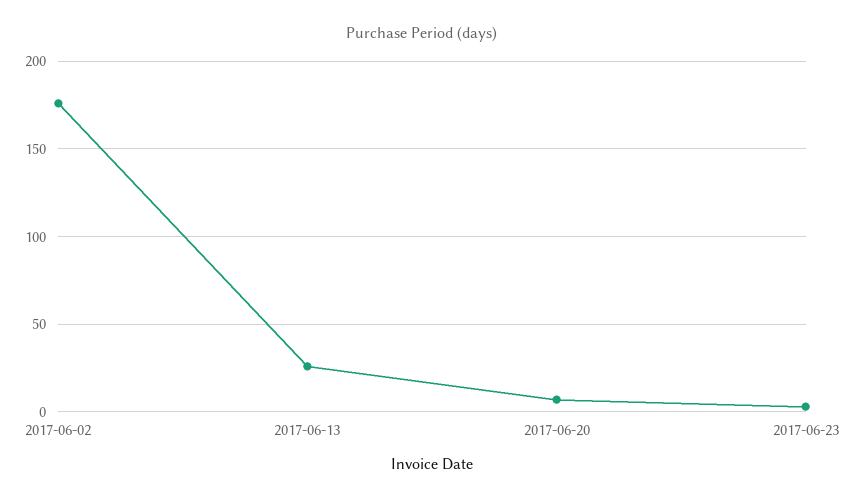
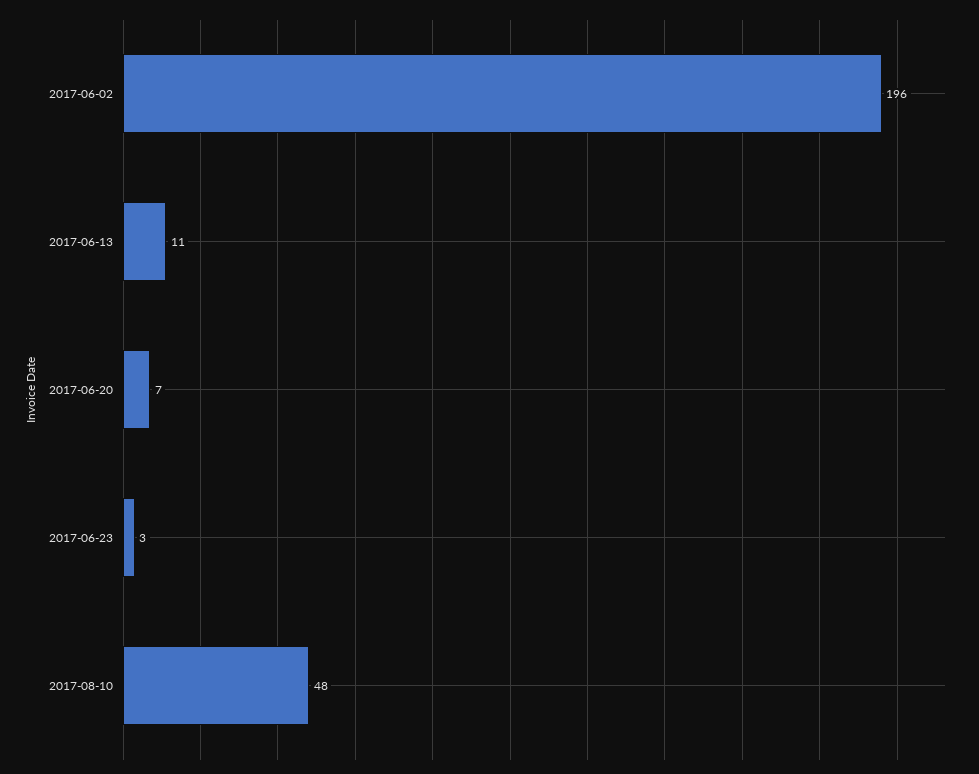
2017-06-02: 175 -> 196
2017-06-13: 25 -> 11
2017-08-10: none -> 48

